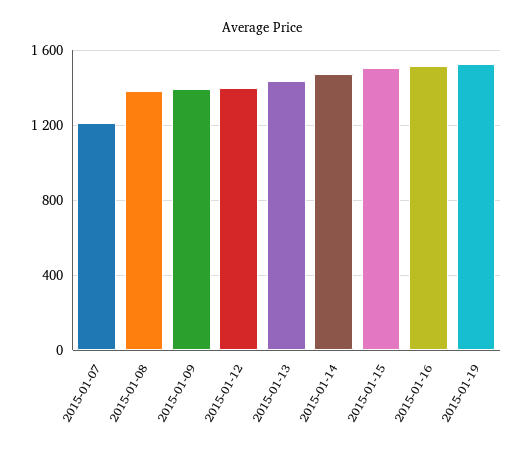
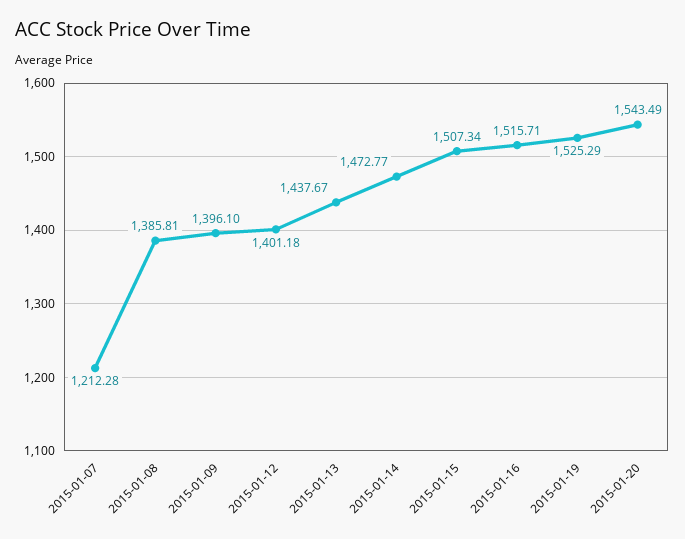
2015-01-20: none -> 1543.49

